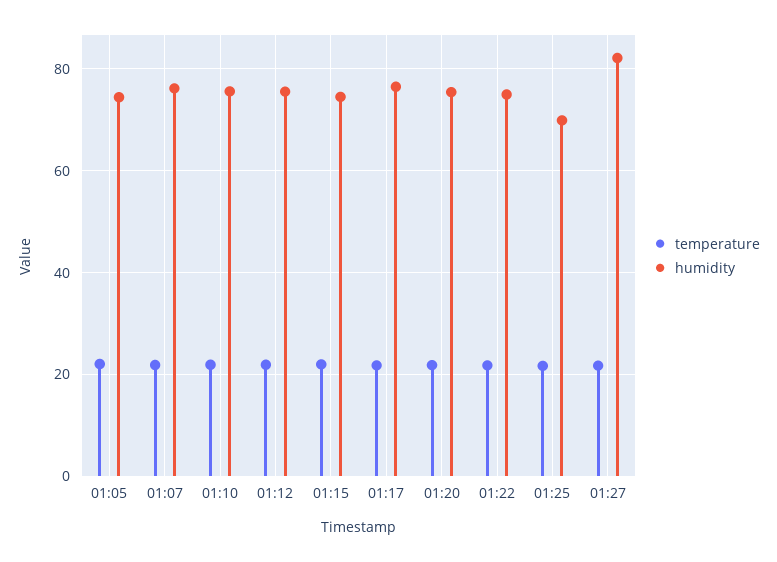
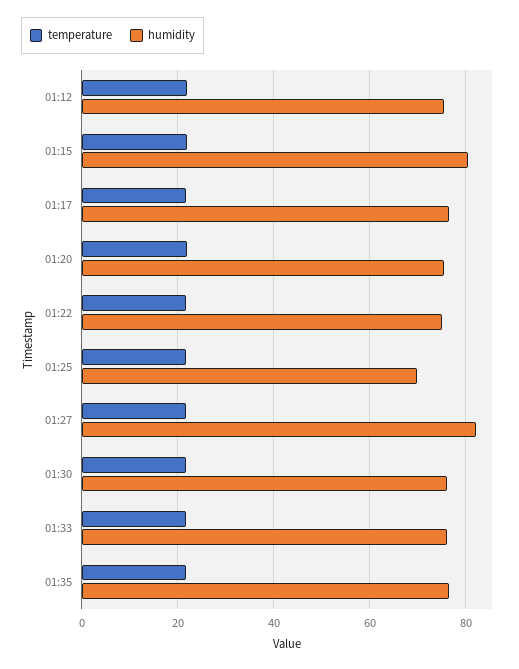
temperature, 01:05: 22 -> none
humidity, 01:05: 74 -> none
temperature, 01:07: 22 -> none
humidity, 01:07: 76 -> none
temperature, 01:10: 22 -> none
humidity, 01:10: 76 -> none
humidity, 01:15: 74 -> 80
temperature, 01:30: none -> 22
humidity, 01:30: none -> 76
temperature, 01:33: none -> 22
humidity, 01:33: none -> 76
temperature, 01:35: none -> 22
humidity, 01:35: none -> 76

